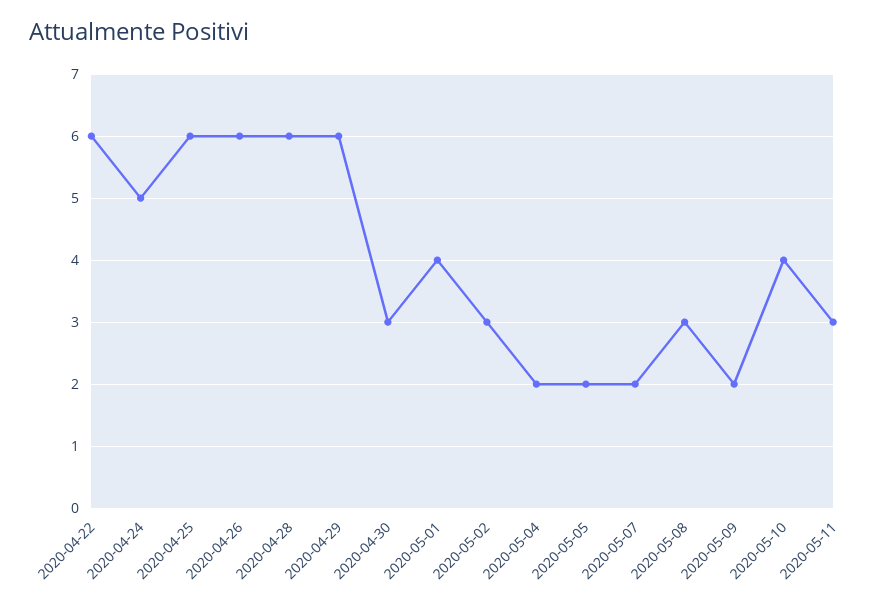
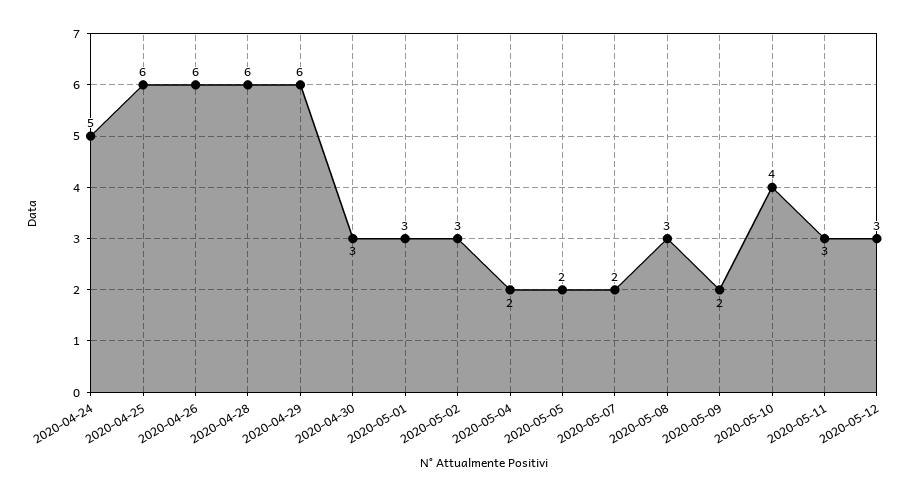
2020-04-22: 6 -> none
2020-05-01: 4 -> 3
2020-05-12: none -> 3

